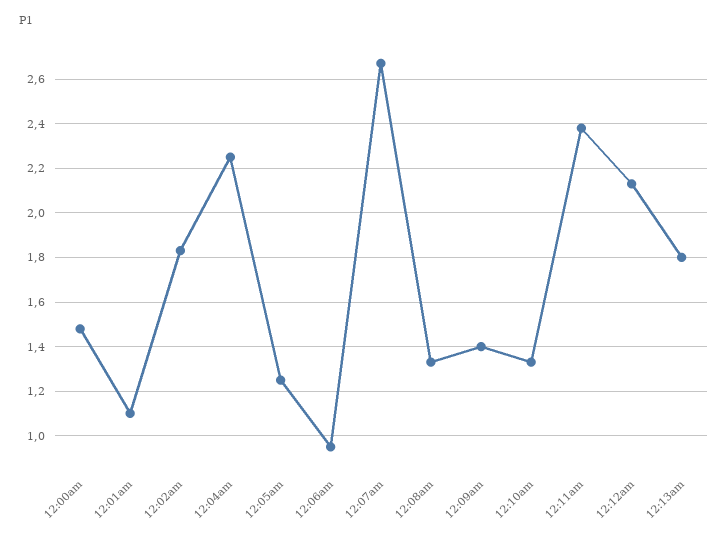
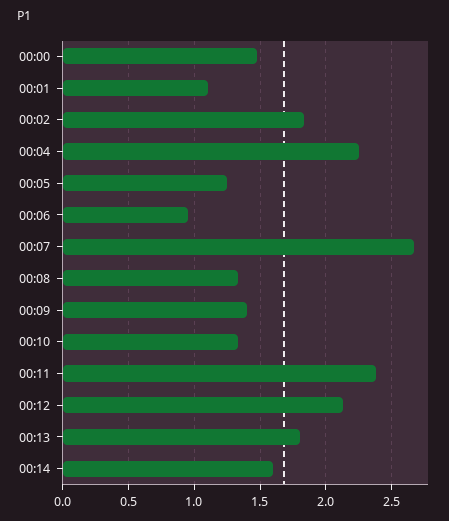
00:14: none -> 1.6

